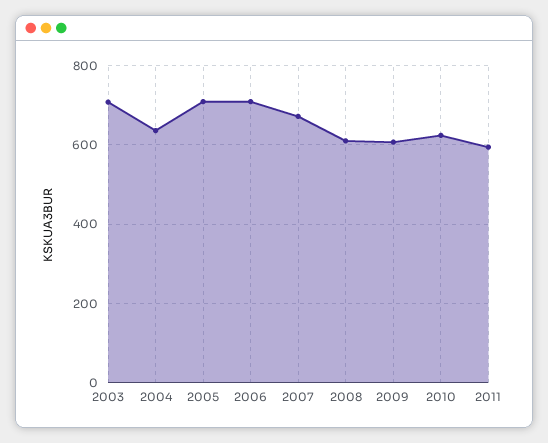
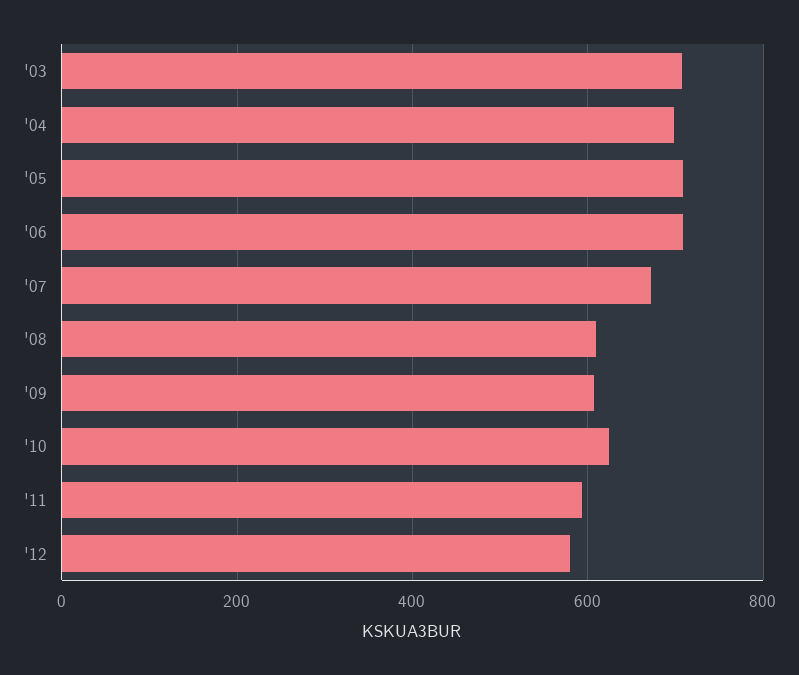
2004: 640 -> 700
'12: none -> 580

